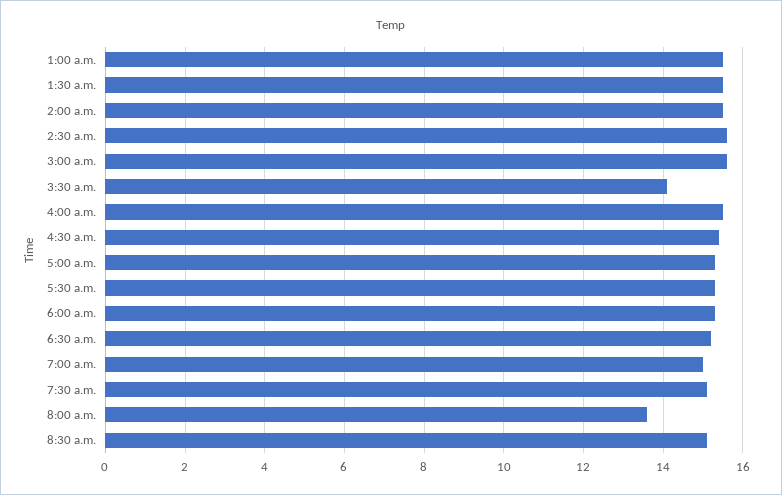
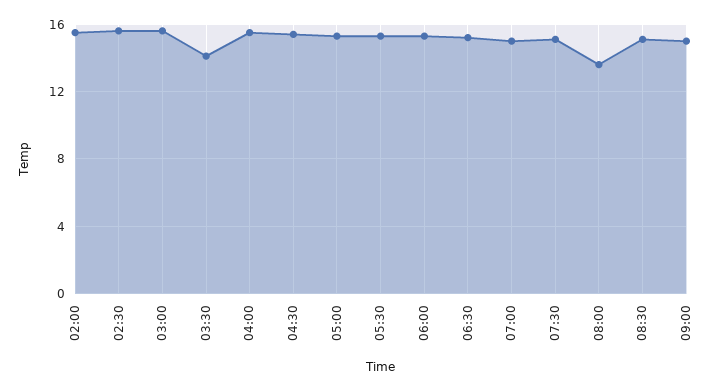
1:00 a.m.: 15.5 -> none
1:30 a.m.: 15.5 -> none
09:00: none -> 15

